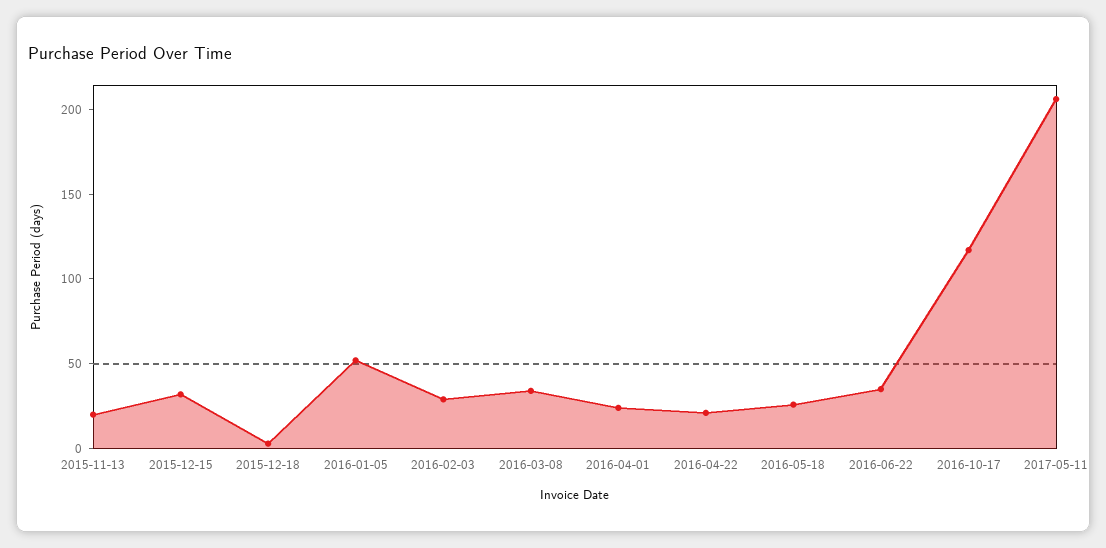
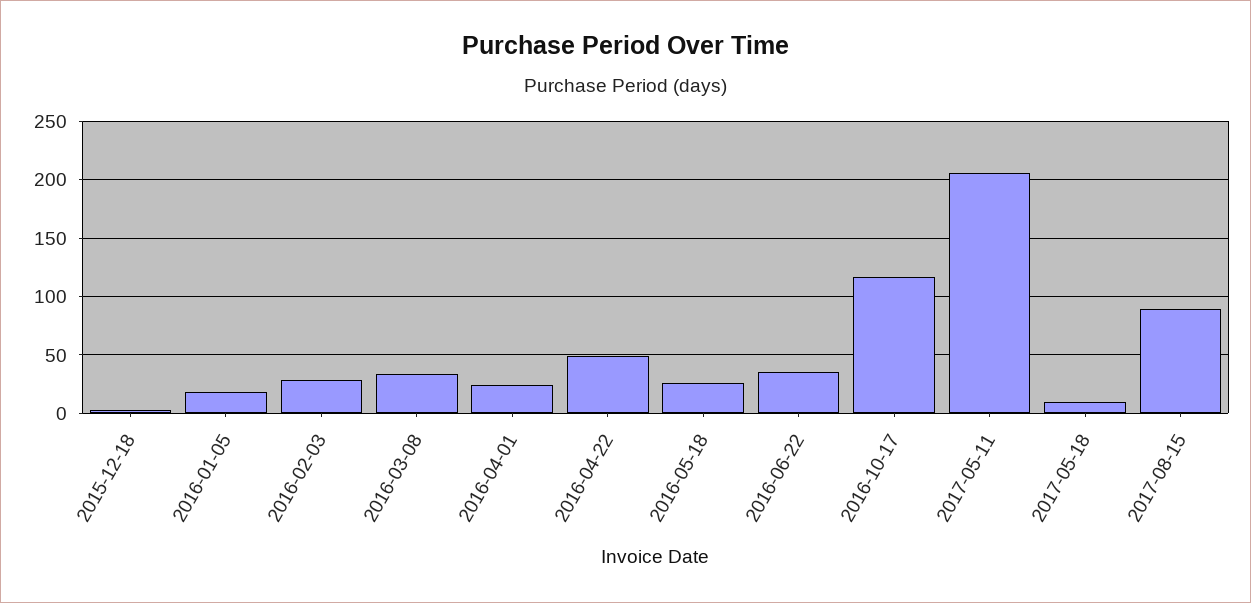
2015-11-13: 20 -> none
2015-12-15: 30 -> none
2016-01-05: 50 -> 20
2016-04-22: 20 -> 50
2017-05-18: none -> 10
2017-08-15: none -> 90

